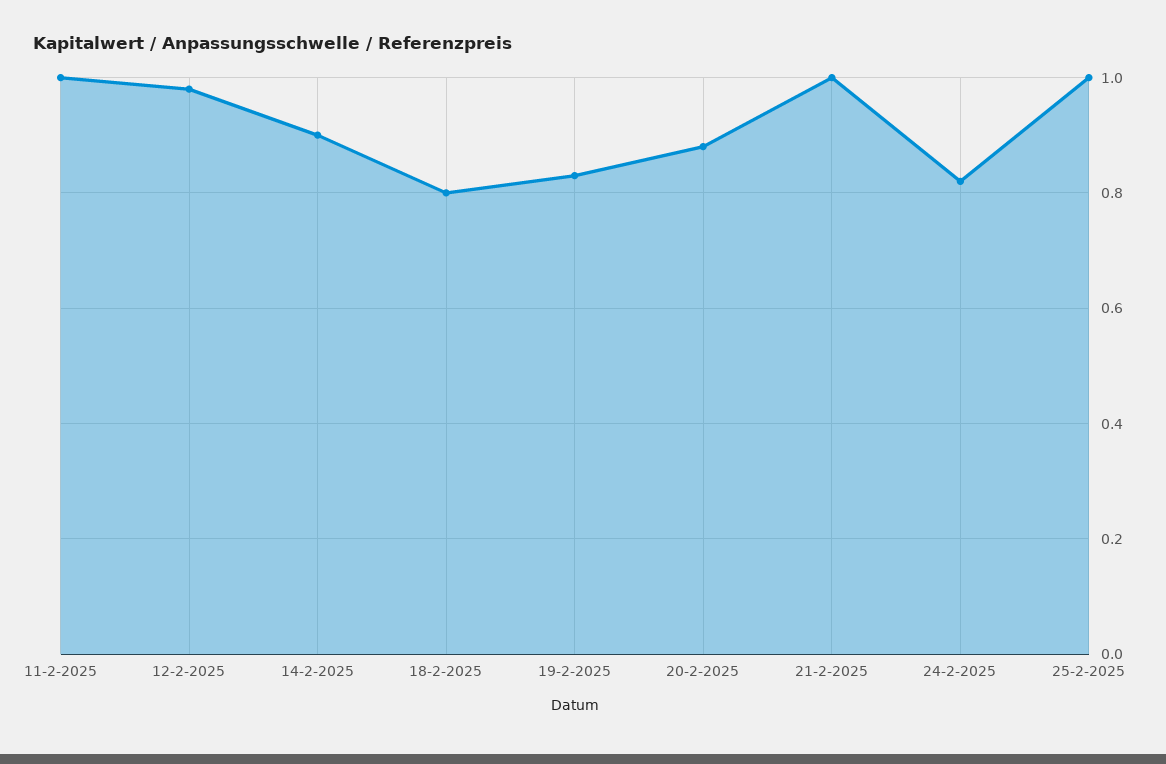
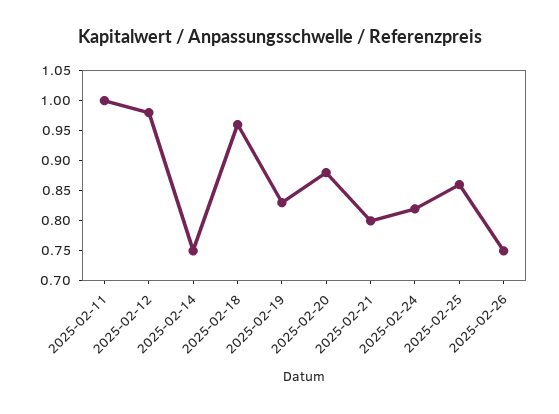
14-2-2025: 0.9 -> 0.75
18-2-2025: 0.8 -> 0.95
21-2-2025: 1 -> 0.8
25-2-2025: 1 -> 0.85
2025-02-26: none -> 0.75

